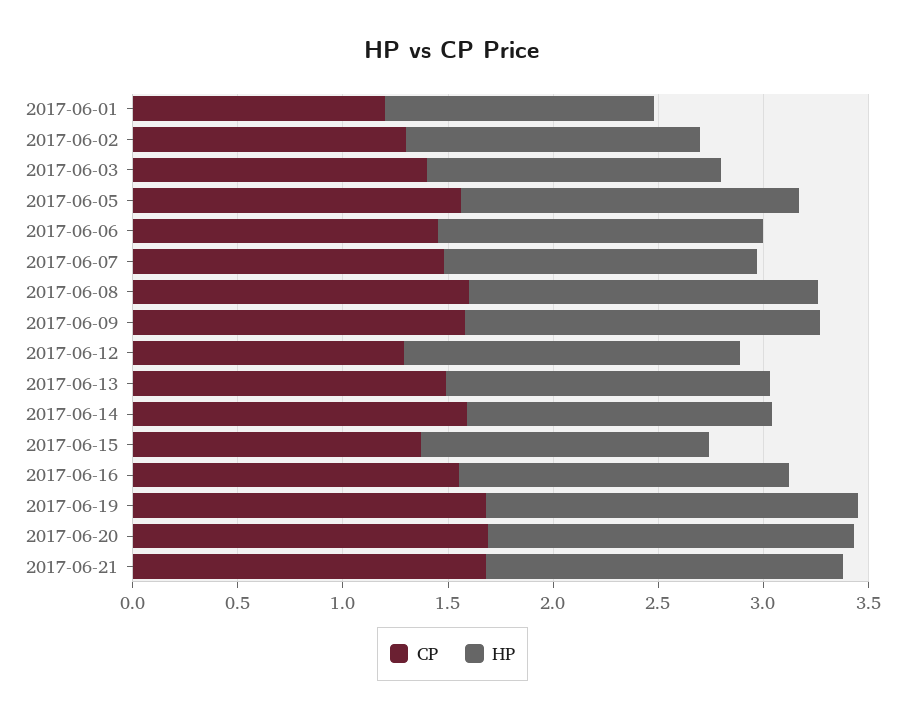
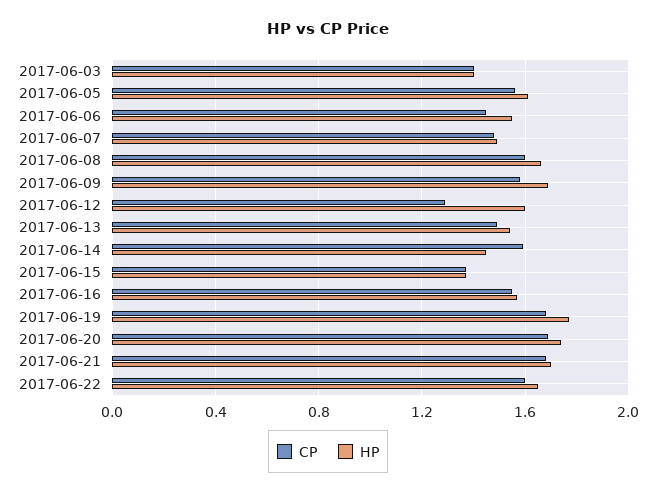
CP, 2017-06-01: 1.2 -> none
HP, 2017-06-01: 1.3 -> none
CP, 2017-06-02: 1.3 -> none
HP, 2017-06-02: 1.4 -> none
CP, 2017-06-22: none -> 1.6
HP, 2017-06-22: none -> 1.65

